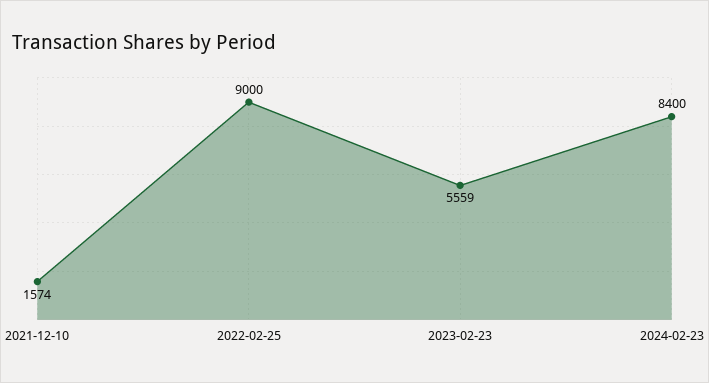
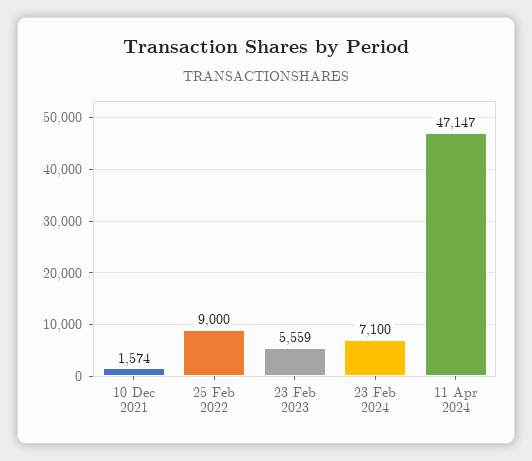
2024-02-23: 8400 -> 7100
11 Apr 2024: none -> 47147

